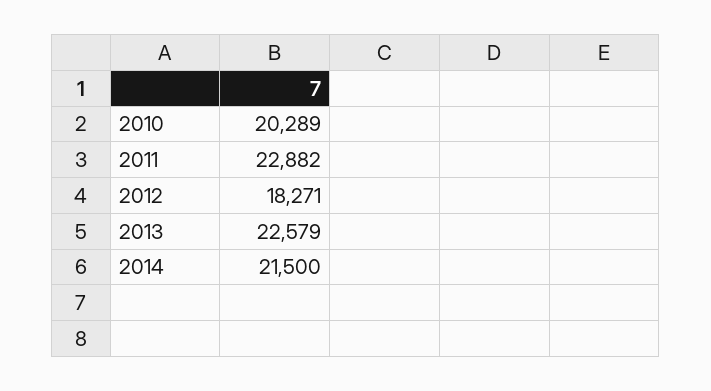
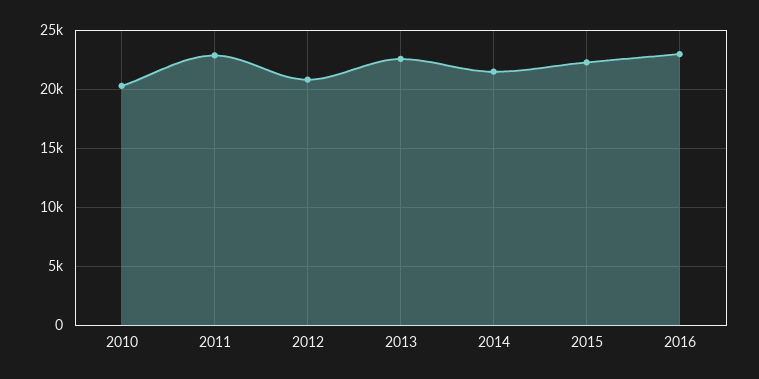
2012: 18271 -> 21000
2015: none -> 22000
2016: none -> 23000

